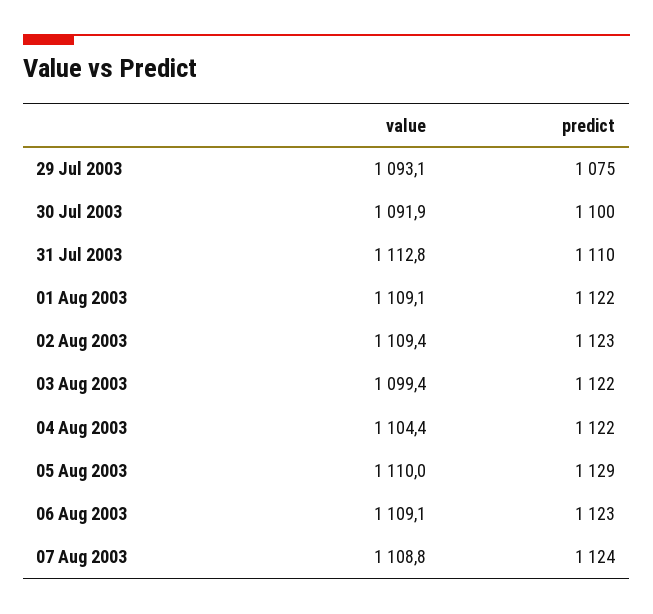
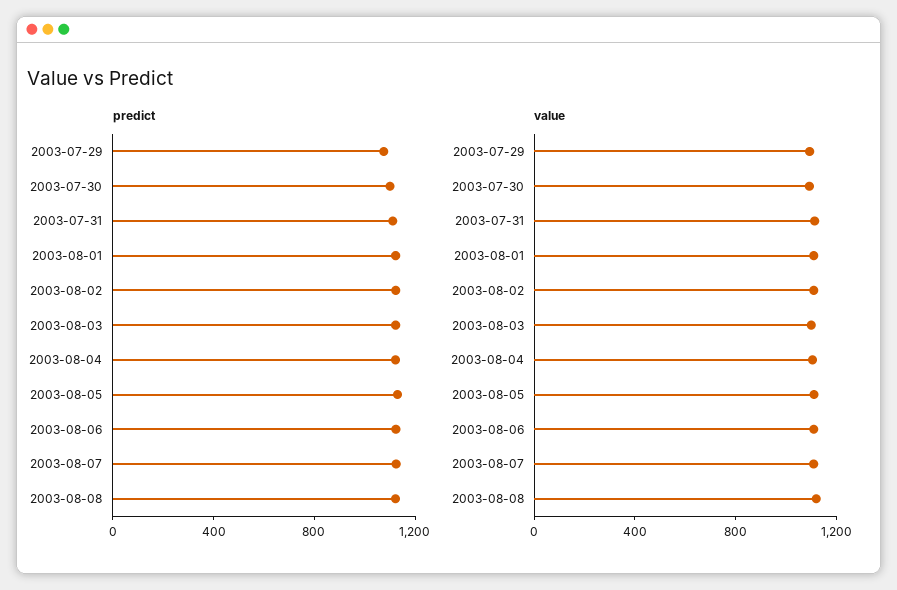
predict, 2003-08-08: none -> 1100
value, 2003-08-08: none -> 1100

